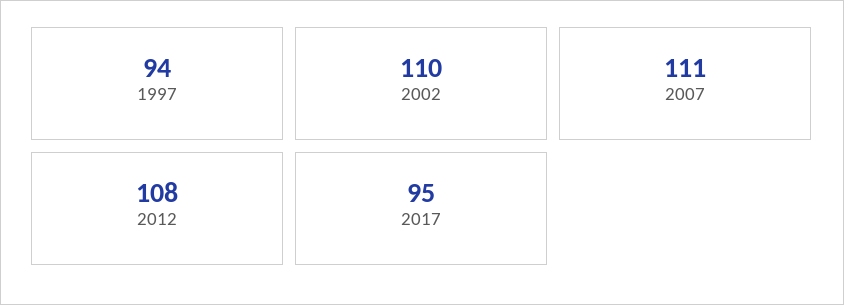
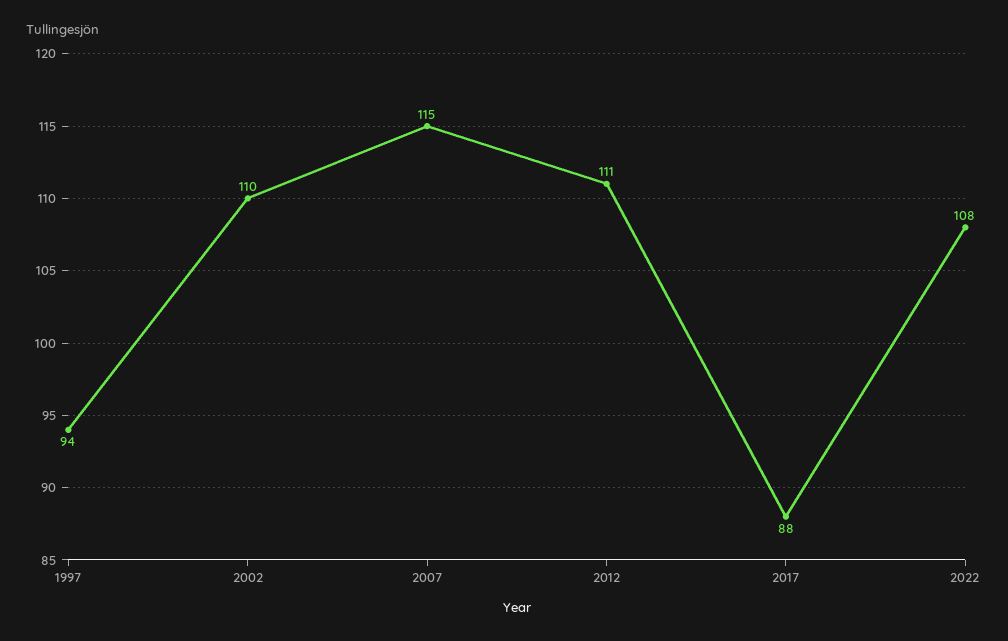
2007: 111 -> 115
2012: 108 -> 111
2017: 95 -> 88
2022: none -> 108

